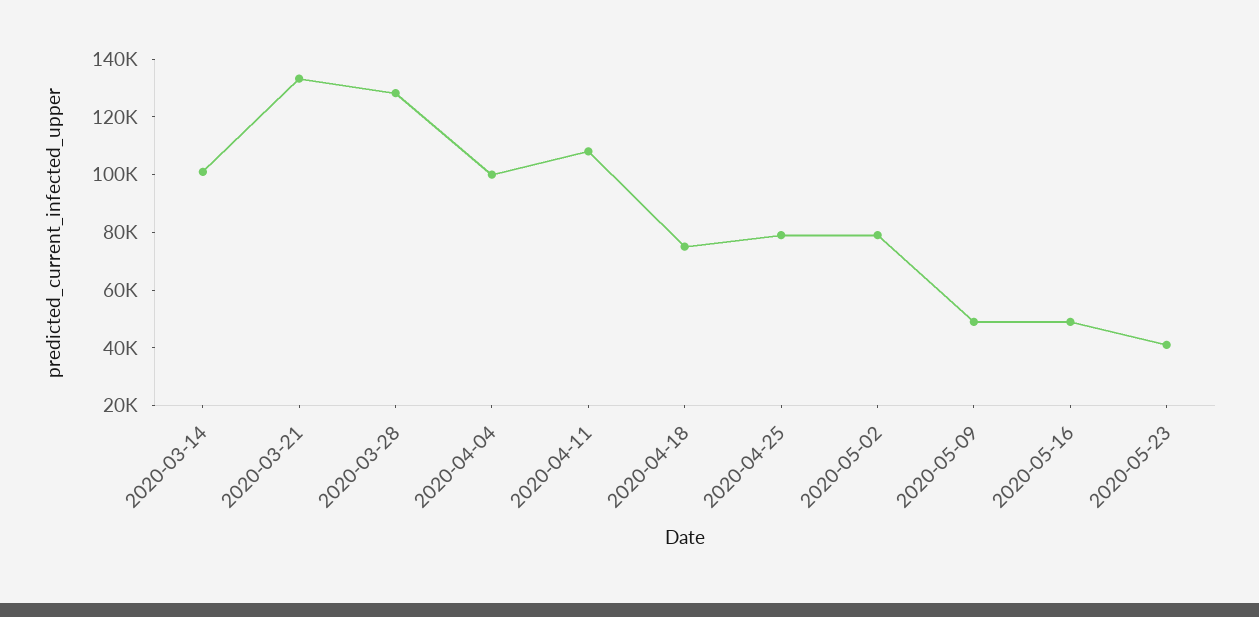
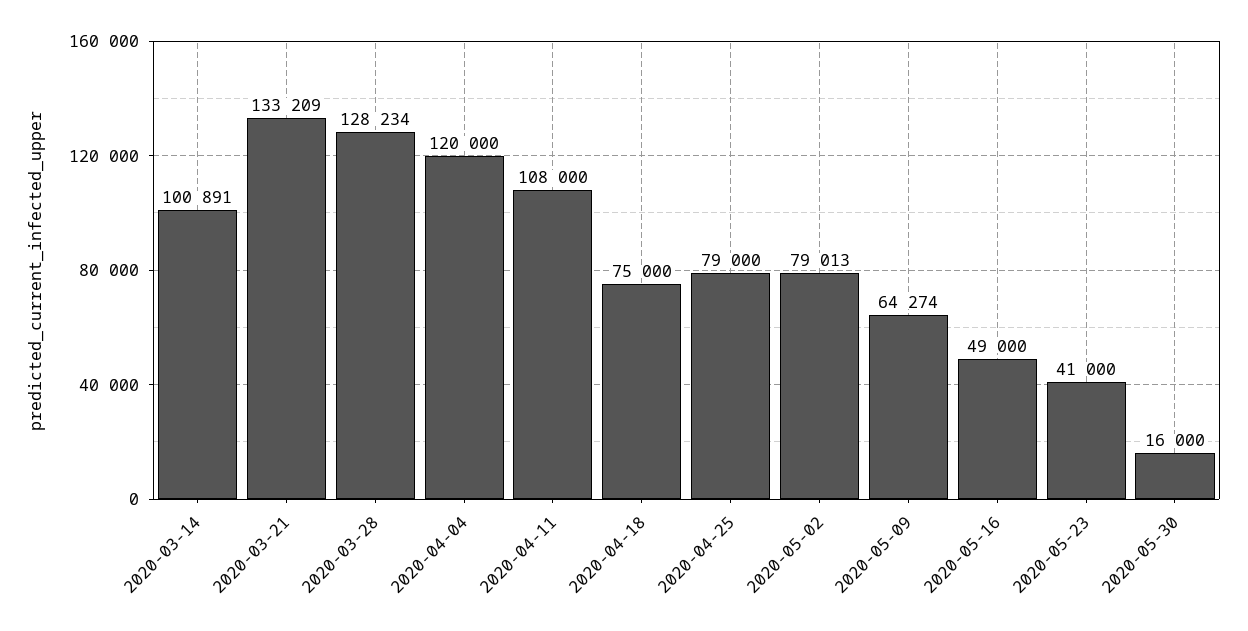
2020-04-04: 100000 -> 120000
2020-05-09: 50000 -> 64274
2020-05-30: none -> 16000

